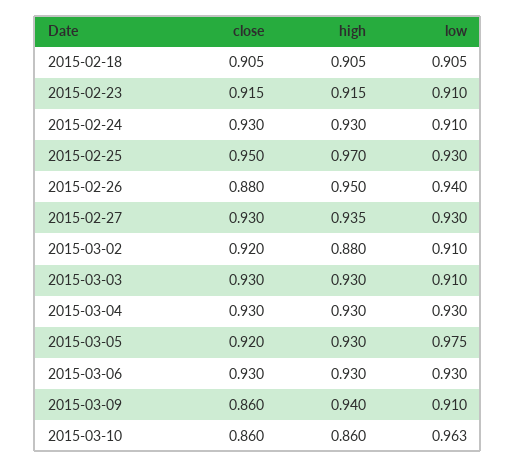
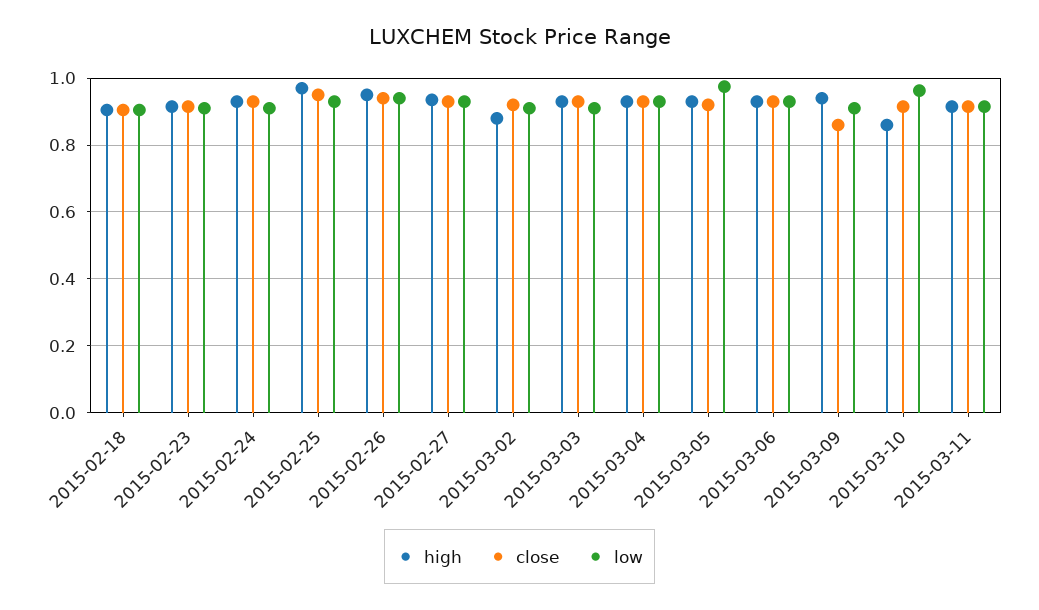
close, 2015-02-26: 0.88 -> 0.94
close, 2015-03-10: 0.86 -> 0.92
high, 2015-03-11: none -> 0.92
close, 2015-03-11: none -> 0.92
low, 2015-03-11: none -> 0.92

